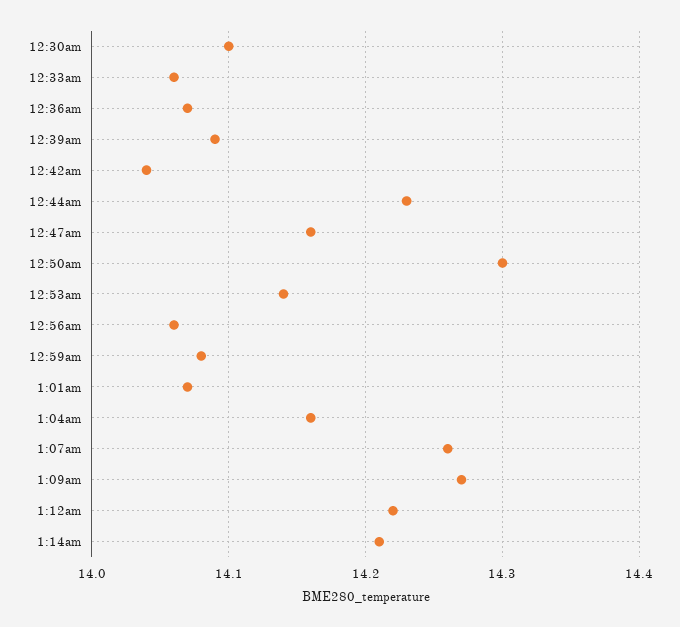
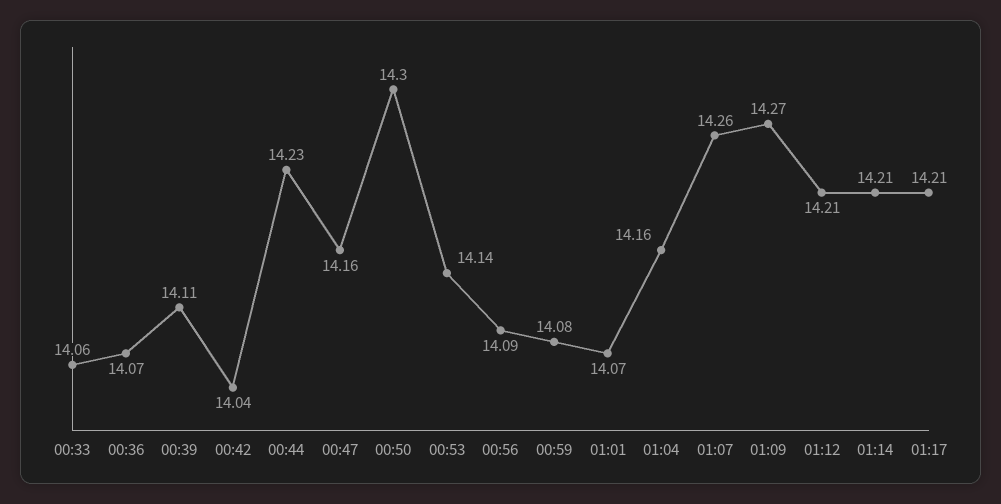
12:30am: 14.1 -> none
12:39am: 14.09 -> 14.11
12:56am: 14.06 -> 14.09
1:12am: 14.22 -> 14.21
01:17: none -> 14.21

